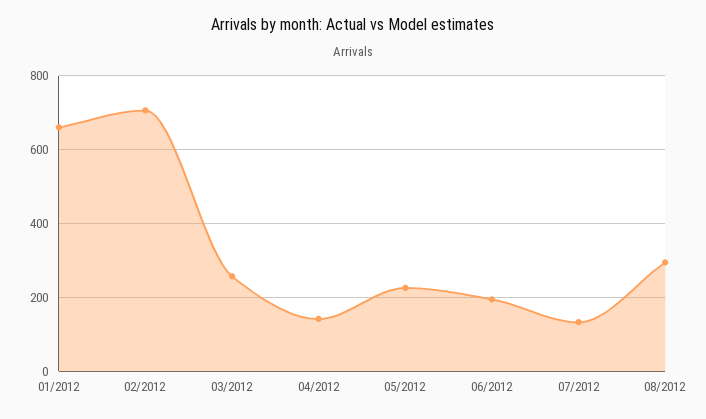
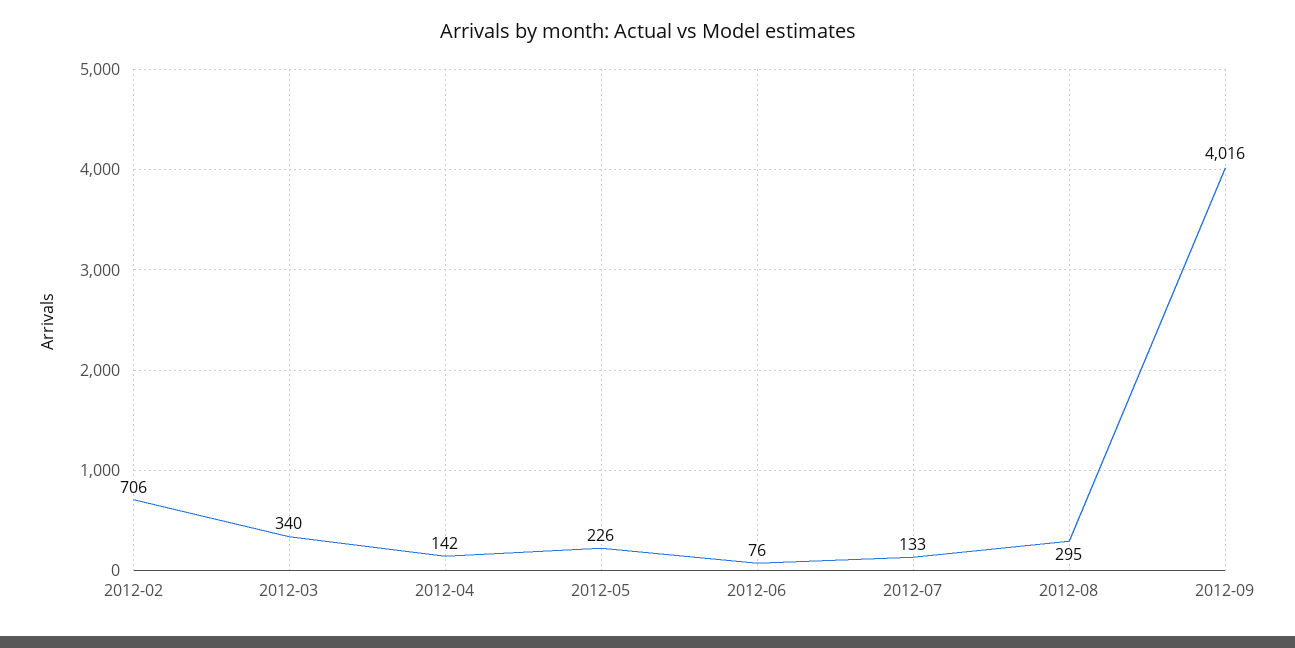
01/2012: 660 -> none
03/2012: 260 -> 340
06/2012: 200 -> 76
2012-09: none -> 4016

